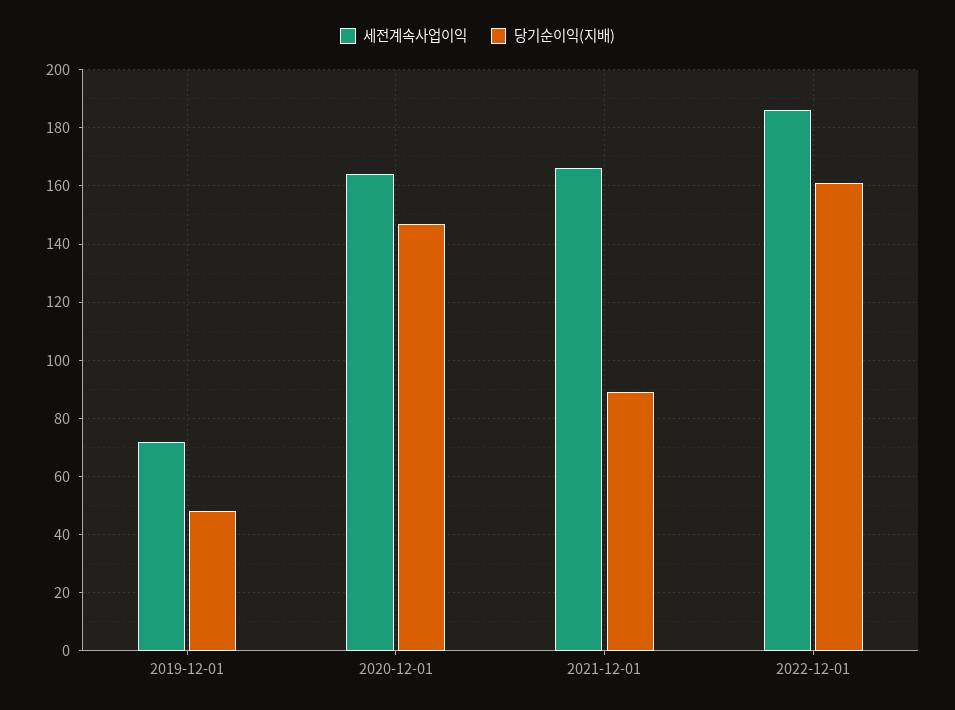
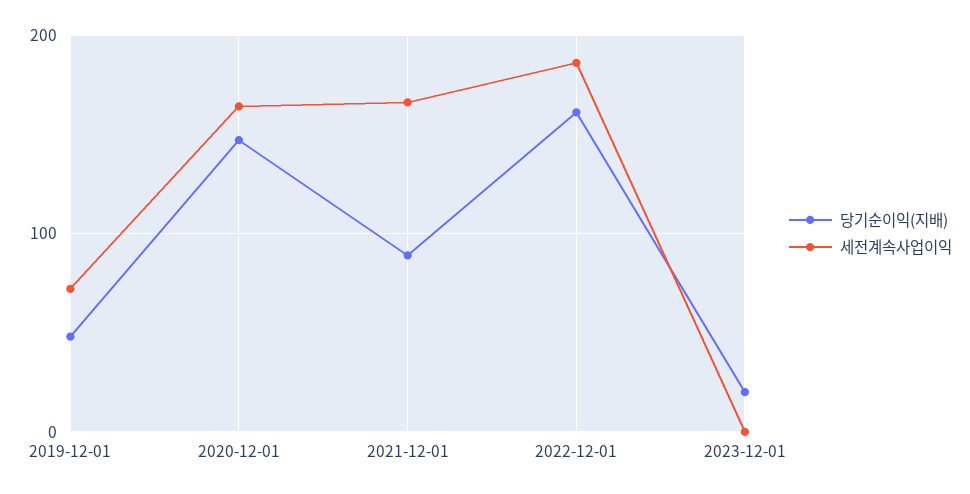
당기순이익(지배), 2023-12-01: none -> 20
세전계속사업이익, 2023-12-01: none -> 0

